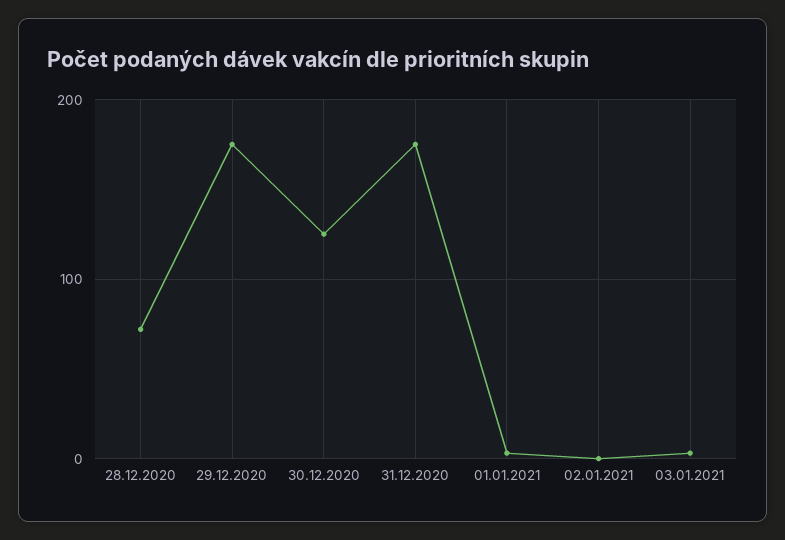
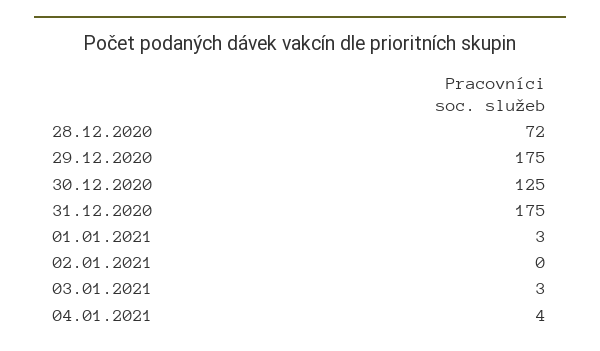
04.01.2021: none -> 4

